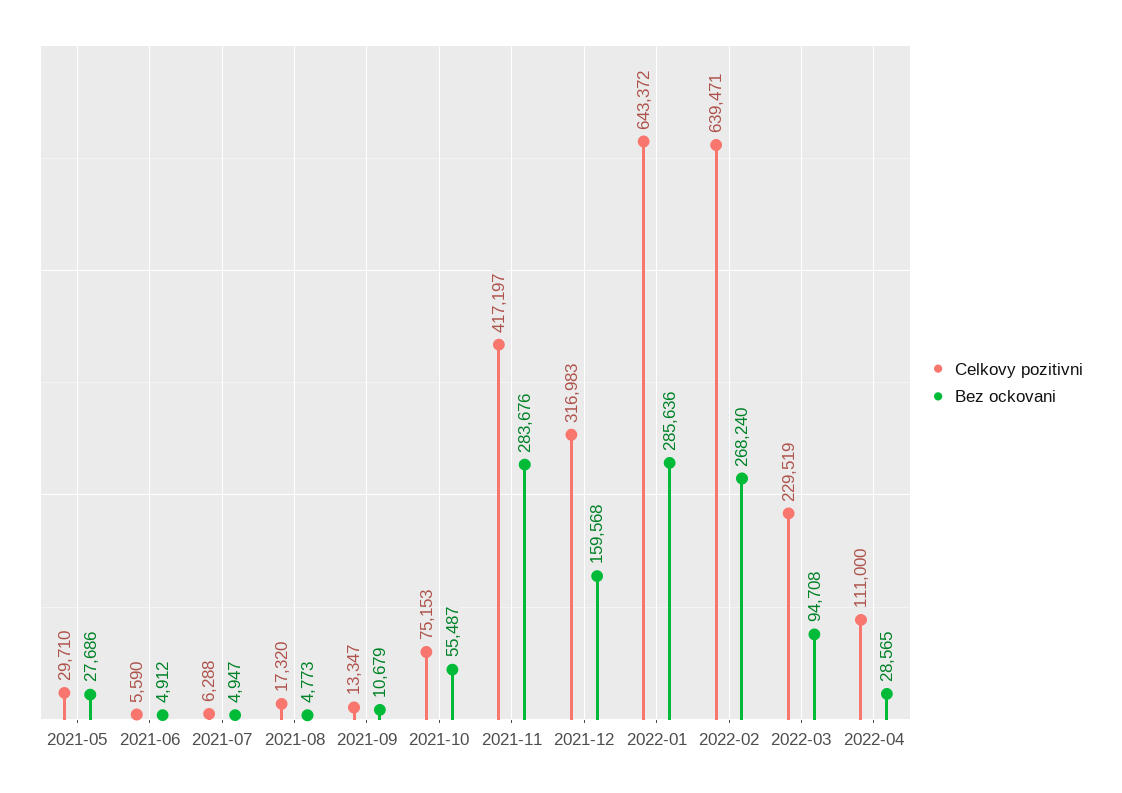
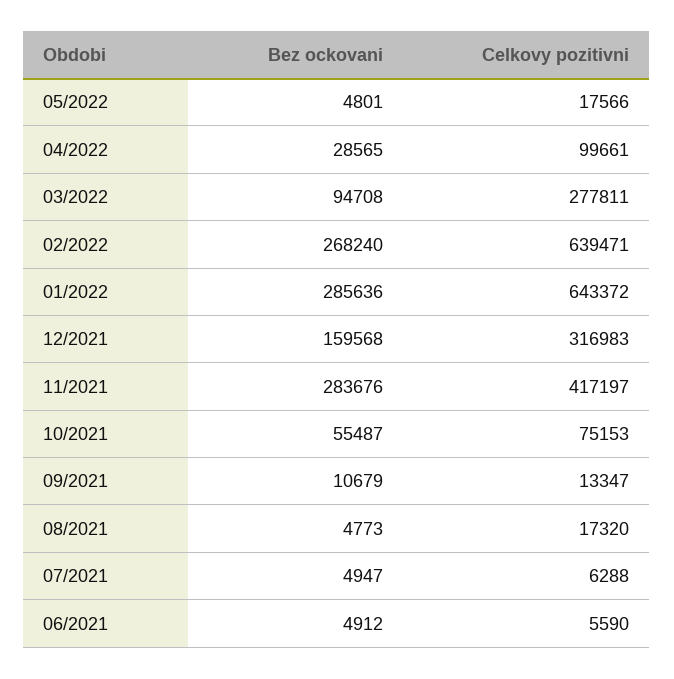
Celkovy pozitivni, 2021-05: 29710 -> none
Bez ockovani, 2021-05: 27686 -> none
Celkovy pozitivni, 2022-03: 229519 -> 277811
Celkovy pozitivni, 2022-04: 111000 -> 99661
Bez ockovani, 05/2022: none -> 4801
Celkovy pozitivni, 05/2022: none -> 17566

